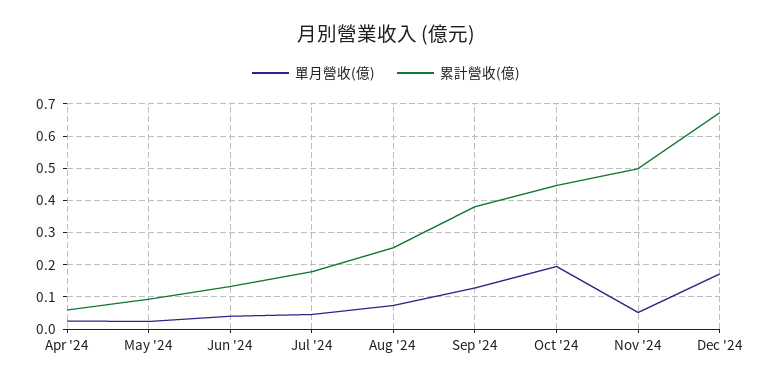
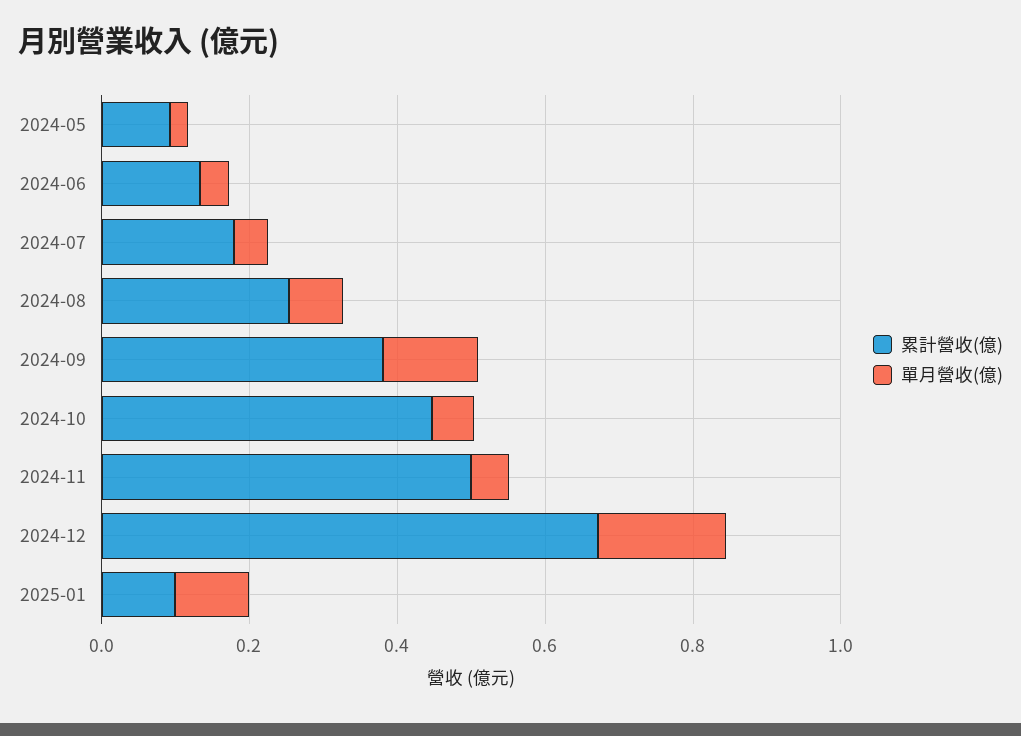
單月營收(億), Apr '24: 0.02 -> none
累計營收(億), Apr '24: 0.06 -> none
單月營收(億), Oct '24: 0.2 -> 0.05
累計營收(億), 2025-01: none -> 0.1
單月營收(億), 2025-01: none -> 0.1

